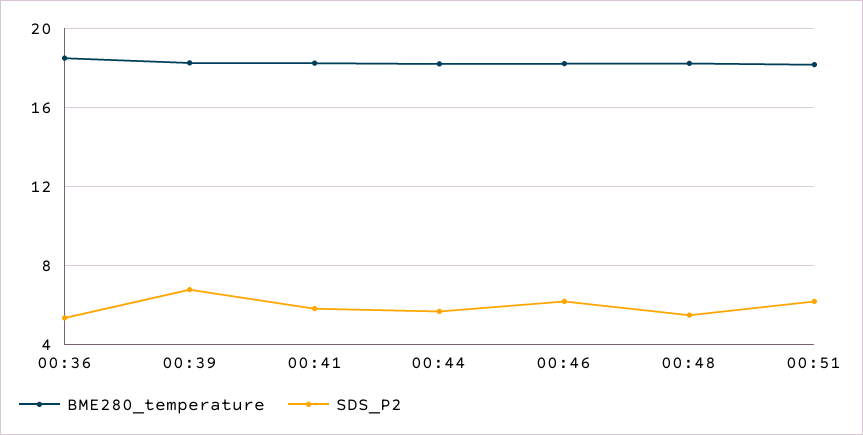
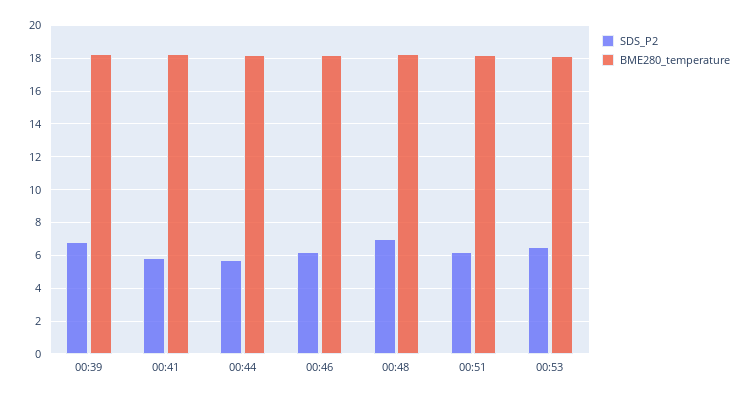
BME280_temperature, 00:36: 18.5 -> none
SDS_P2, 00:36: 5.5 -> none
SDS_P2, 00:48: 5.5 -> 7
SDS_P2, 00:53: none -> 6.5
BME280_temperature, 00:53: none -> 18

